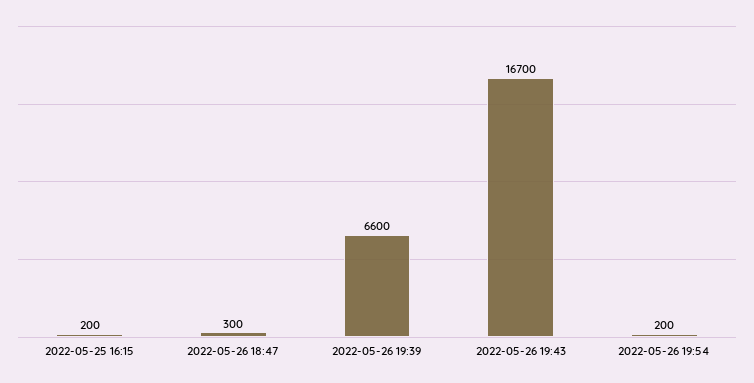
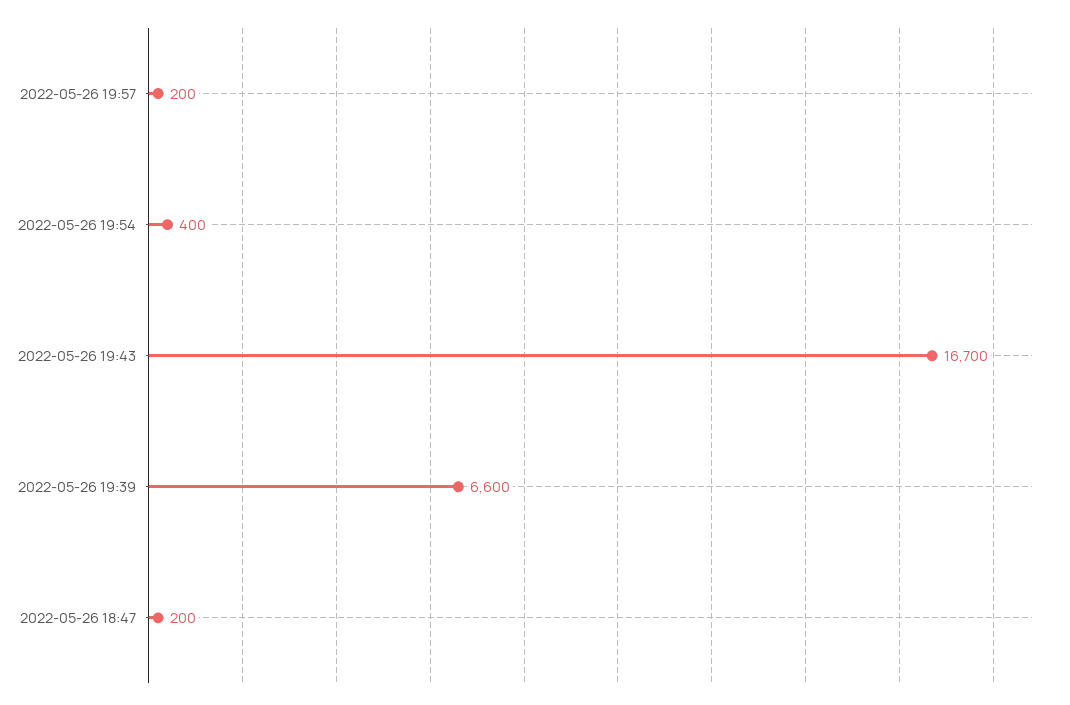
2022-05-25 16:15: 200 -> none
2022-05-26 18:47: 300 -> 200
2022-05-26 19:54: 200 -> 400
2022-05-26 19:57: none -> 200

